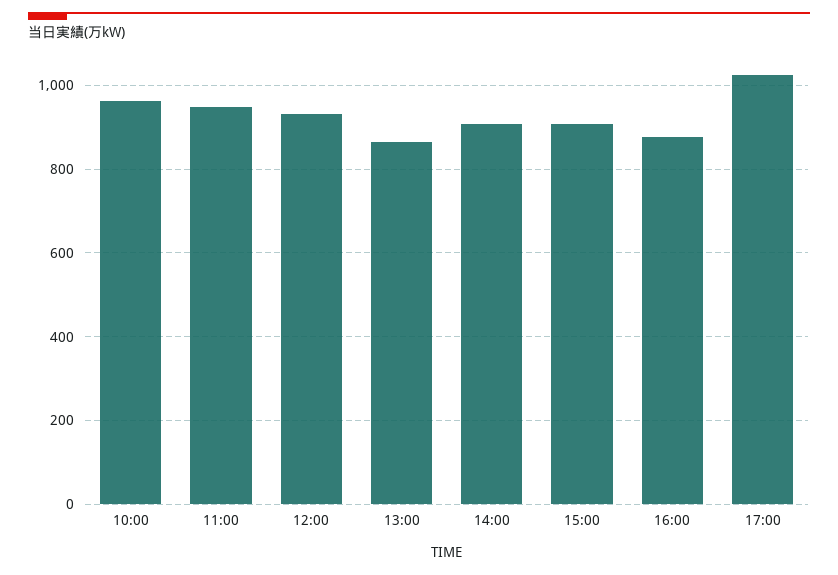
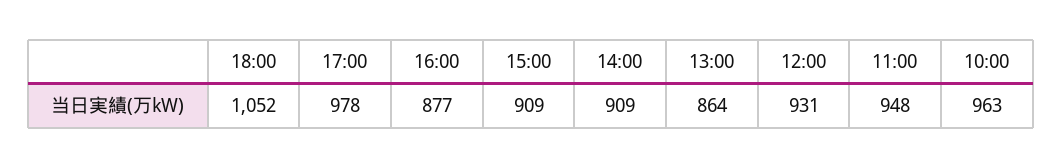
17:00: 1020 -> 978
18:00: none -> 1052

